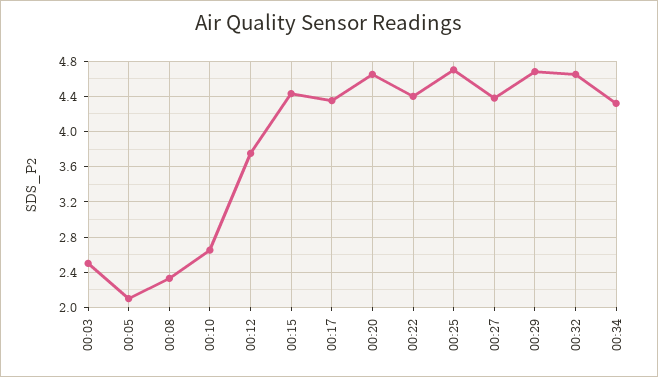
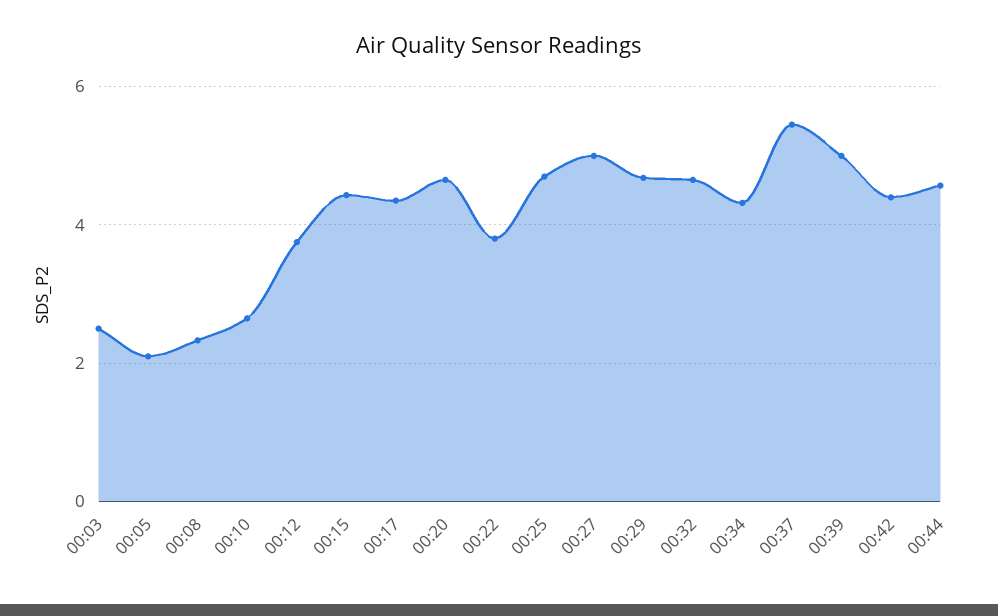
00:22: 4.4 -> 3.8
00:27: 4.4 -> 5
00:37: none -> 5.4
00:39: none -> 5
00:42: none -> 4.4
00:44: none -> 4.6

